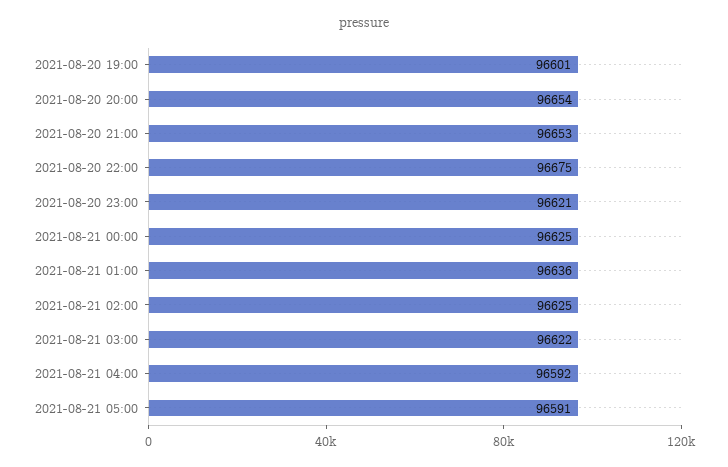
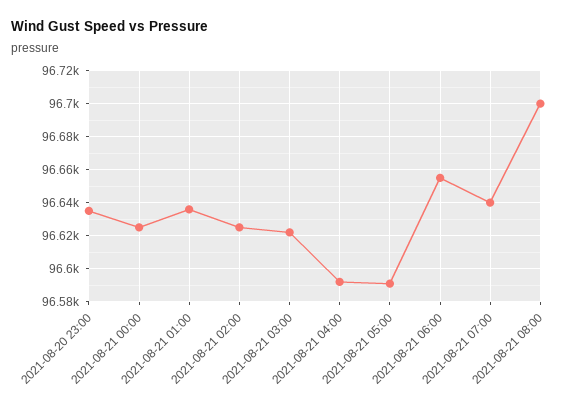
2021-08-20 19:00: 96601 -> none
2021-08-20 20:00: 96654 -> none
2021-08-20 21:00: 96653 -> none
2021-08-20 22:00: 96675 -> none
2021-08-20 23:00: 96621 -> 96635
2021-08-21 06:00: none -> 96655
2021-08-21 07:00: none -> 96640
2021-08-21 08:00: none -> 96700

